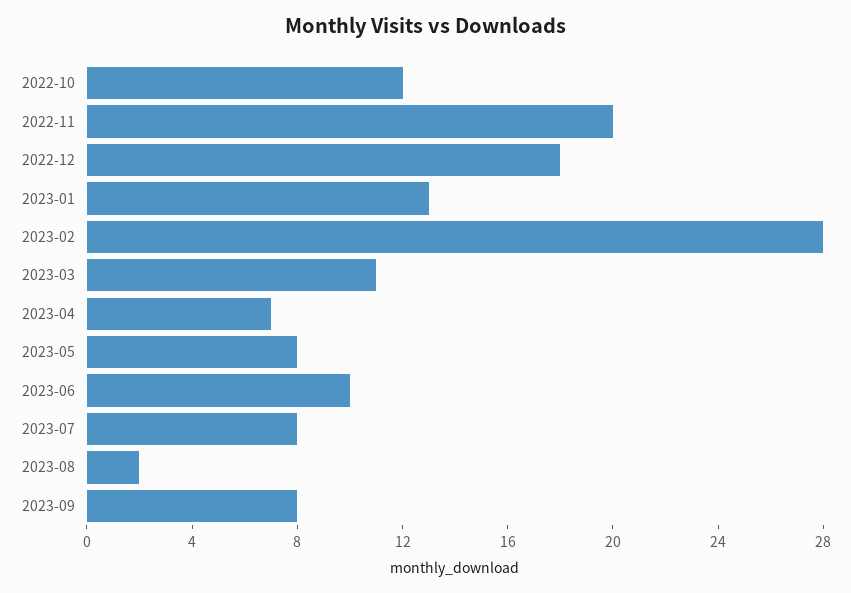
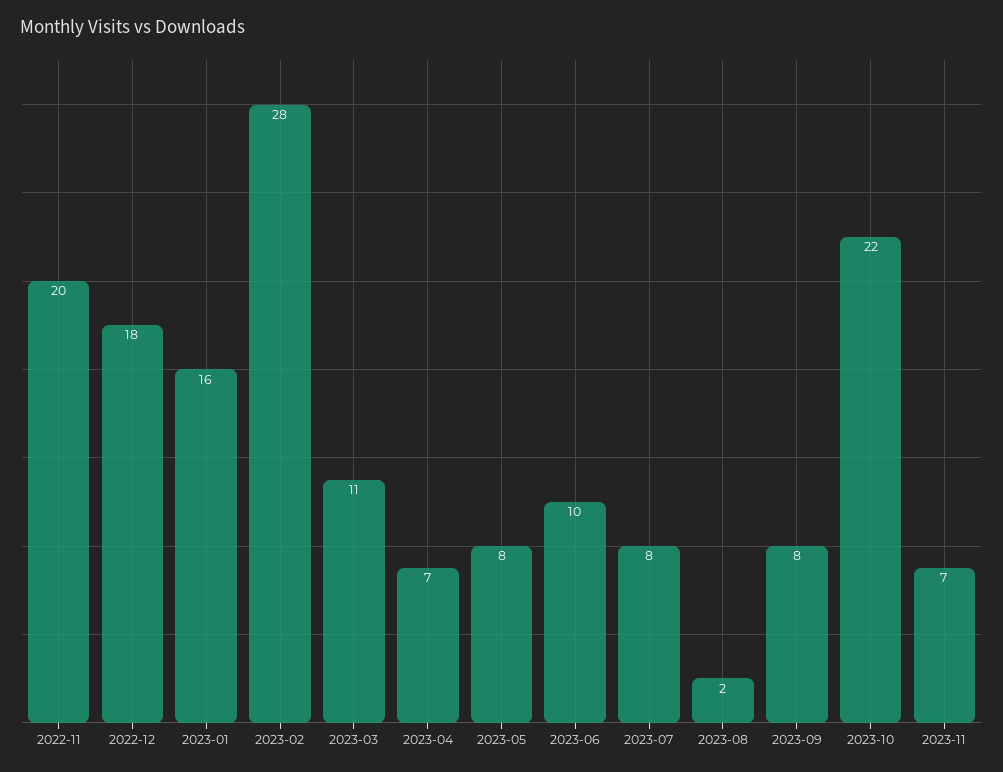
2022-10: 12 -> none
2023-01: 13 -> 16
2023-10: none -> 22
2023-11: none -> 7

